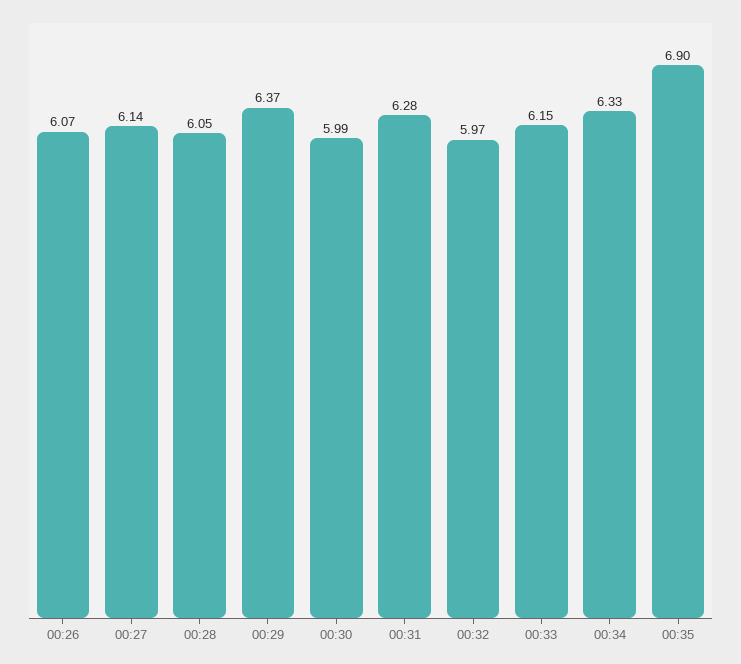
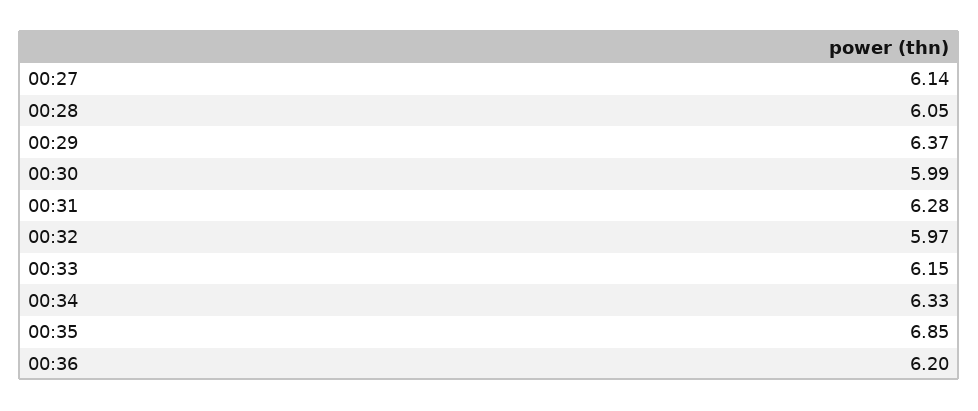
00:26: 6.07 -> none
00:35: 6.9 -> 6.85
00:36: none -> 6.2

